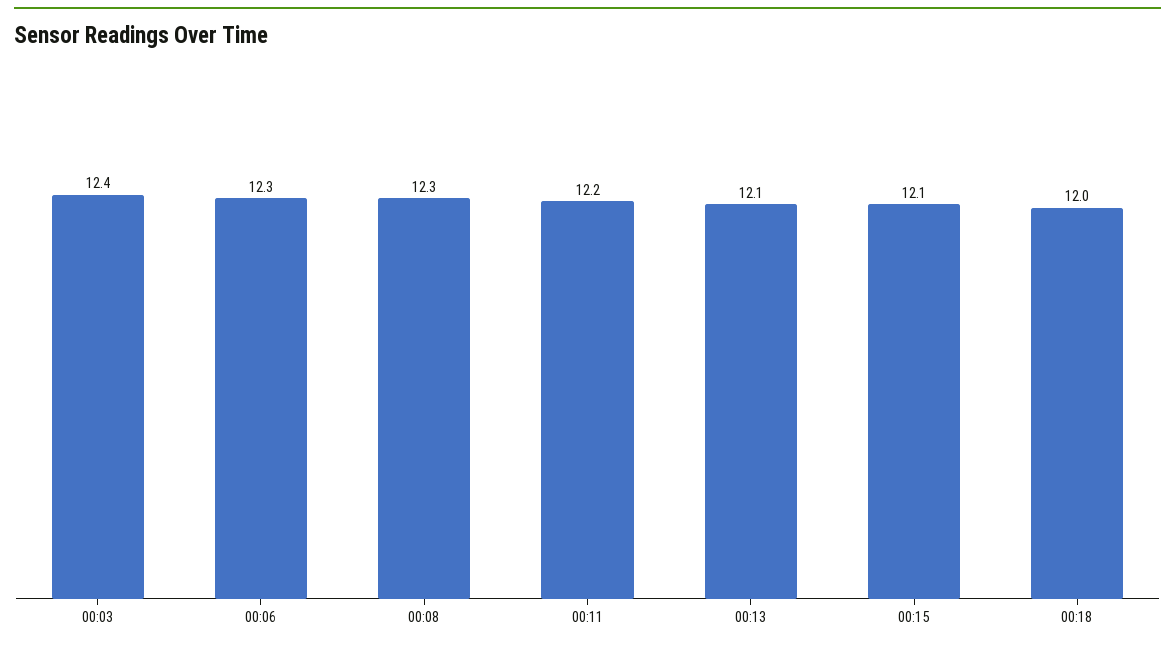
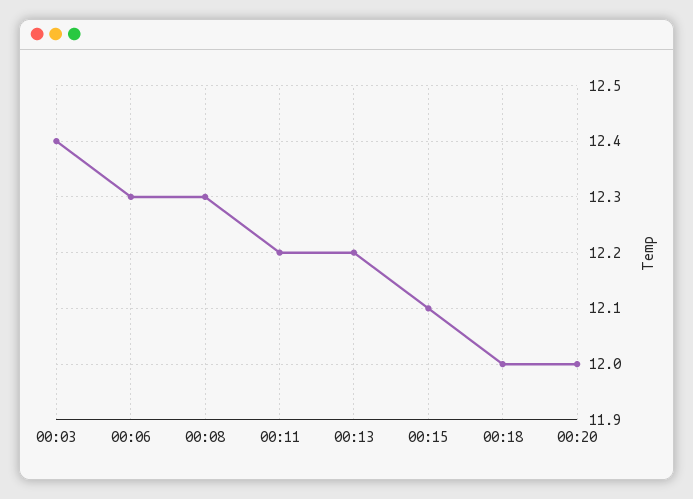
00:13: 12.1 -> 12.2
00:20: none -> 12

